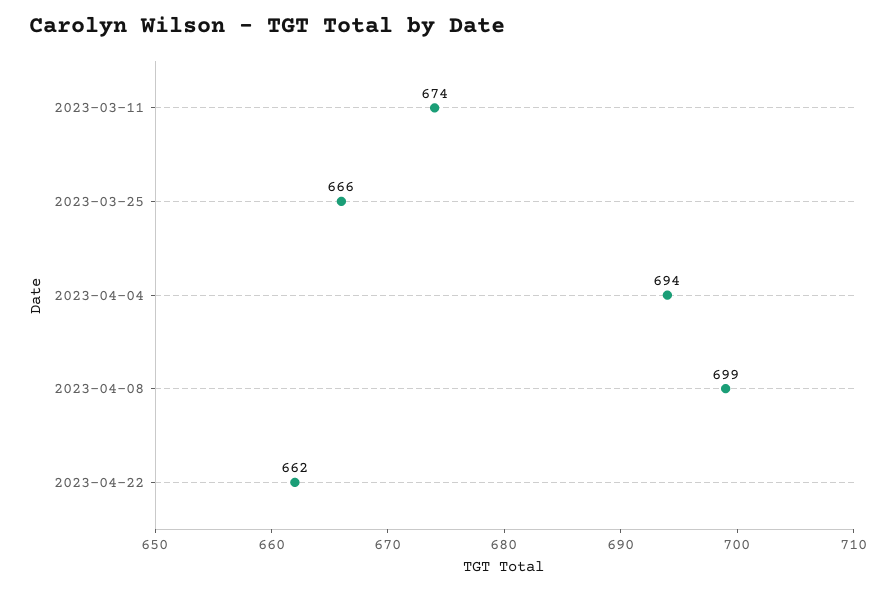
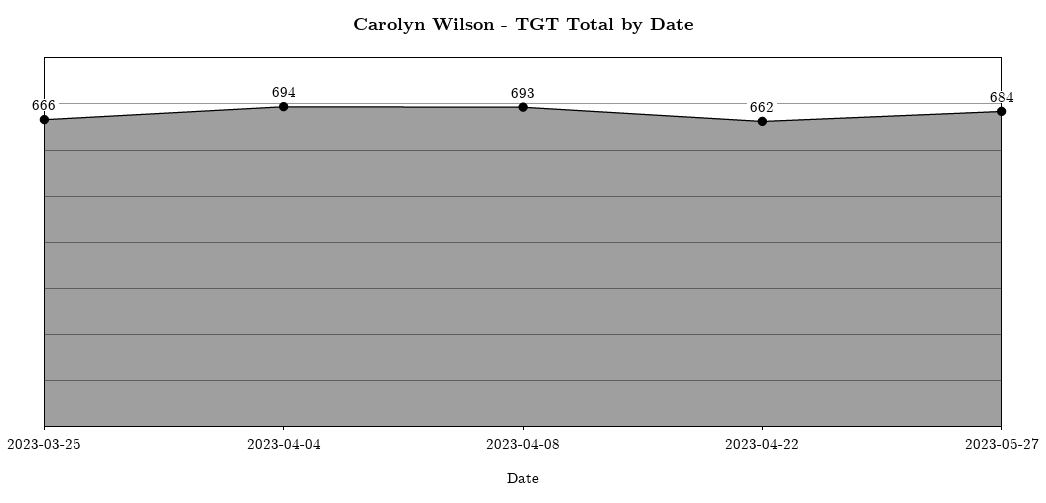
2023-03-11: 674 -> none
2023-04-08: 699 -> 693
2023-05-27: none -> 684

